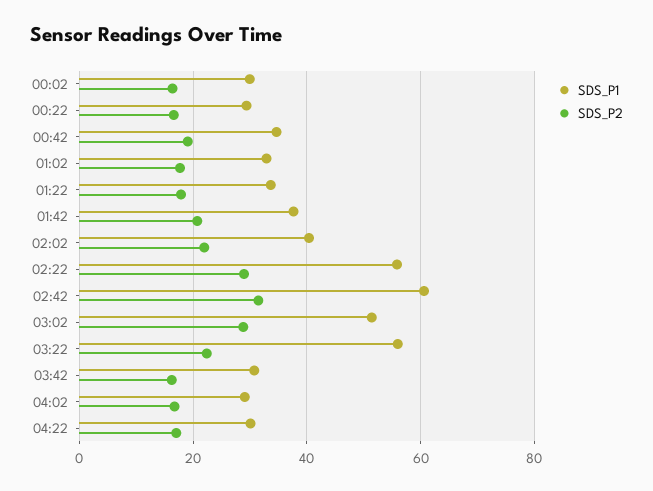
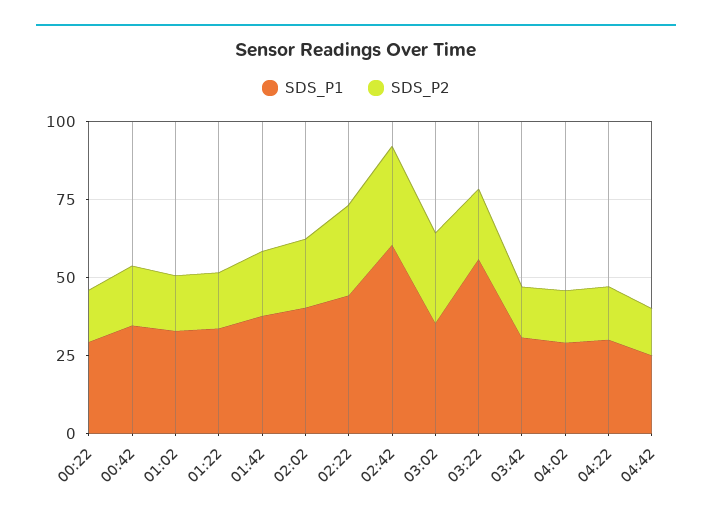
SDS_P1, 00:02: 30 -> none
SDS_P2, 00:02: 16 -> none
SDS_P1, 02:22: 56 -> 45
SDS_P1, 03:02: 52 -> 35
SDS_P1, 04:42: none -> 25
SDS_P2, 04:42: none -> 15

